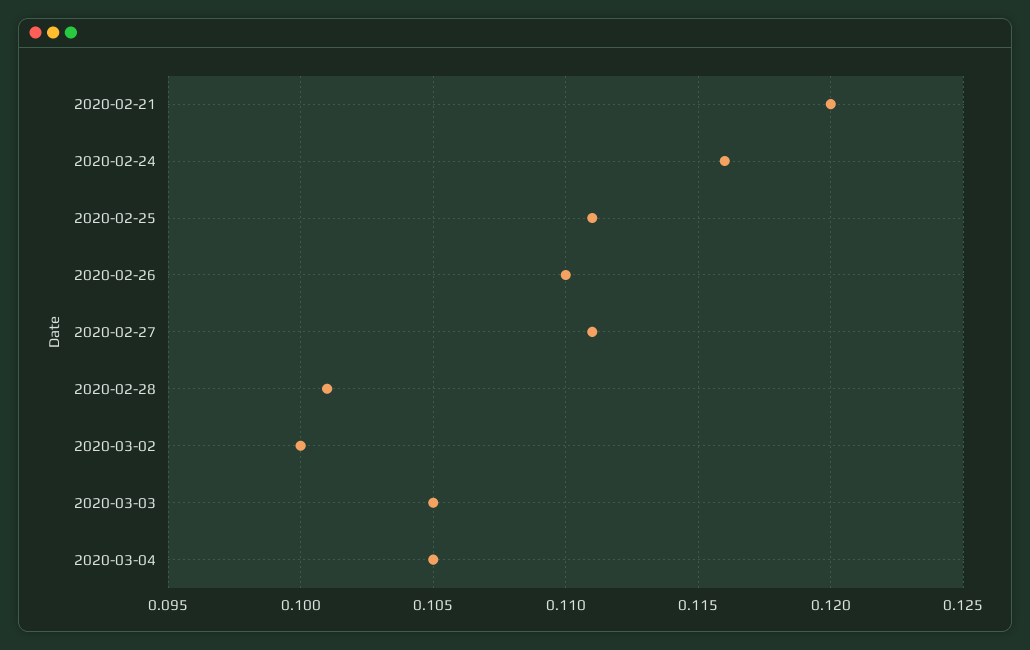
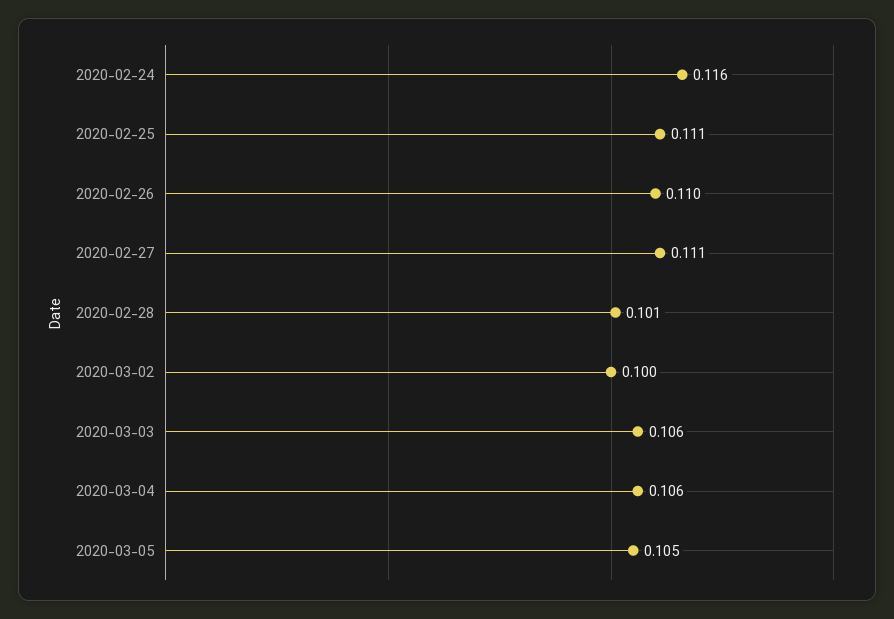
2020-02-21: 0.12 -> none
2020-03-03: 0.105 -> 0.106
2020-03-04: 0.105 -> 0.106
2020-03-05: none -> 0.105

